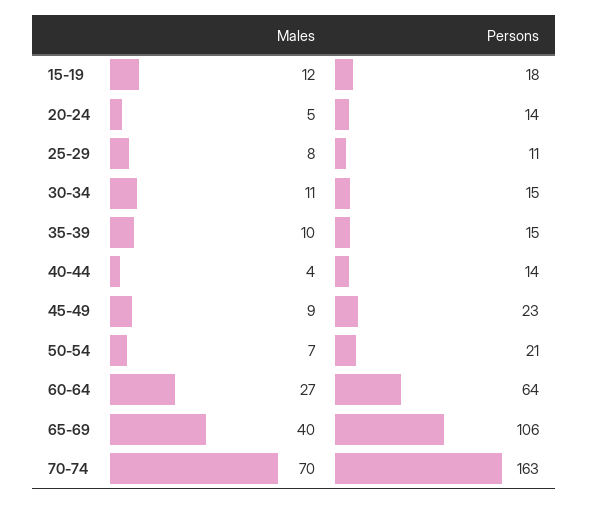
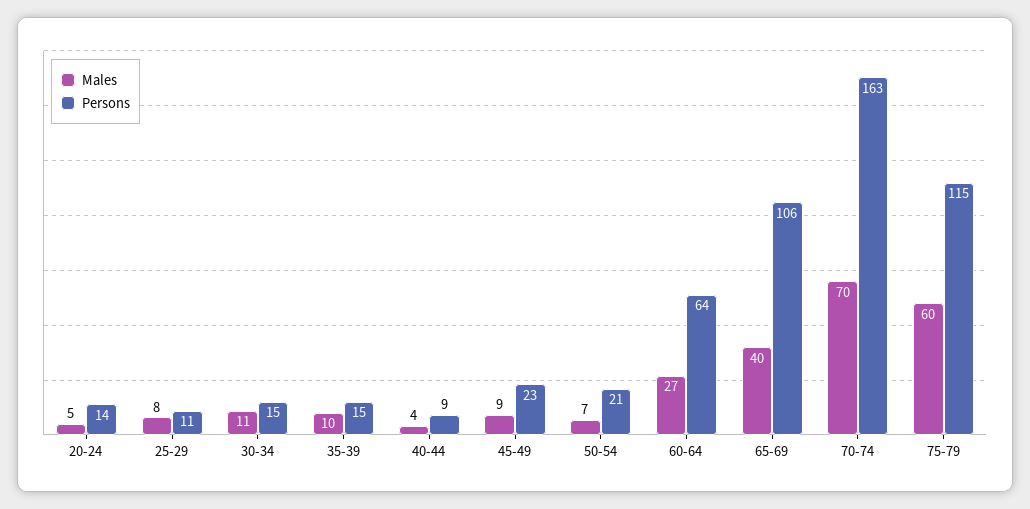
Males, 15-19: 12 -> none
Persons, 15-19: 18 -> none
Persons, 40-44: 14 -> 9
Males, 75-79: none -> 60
Persons, 75-79: none -> 115

